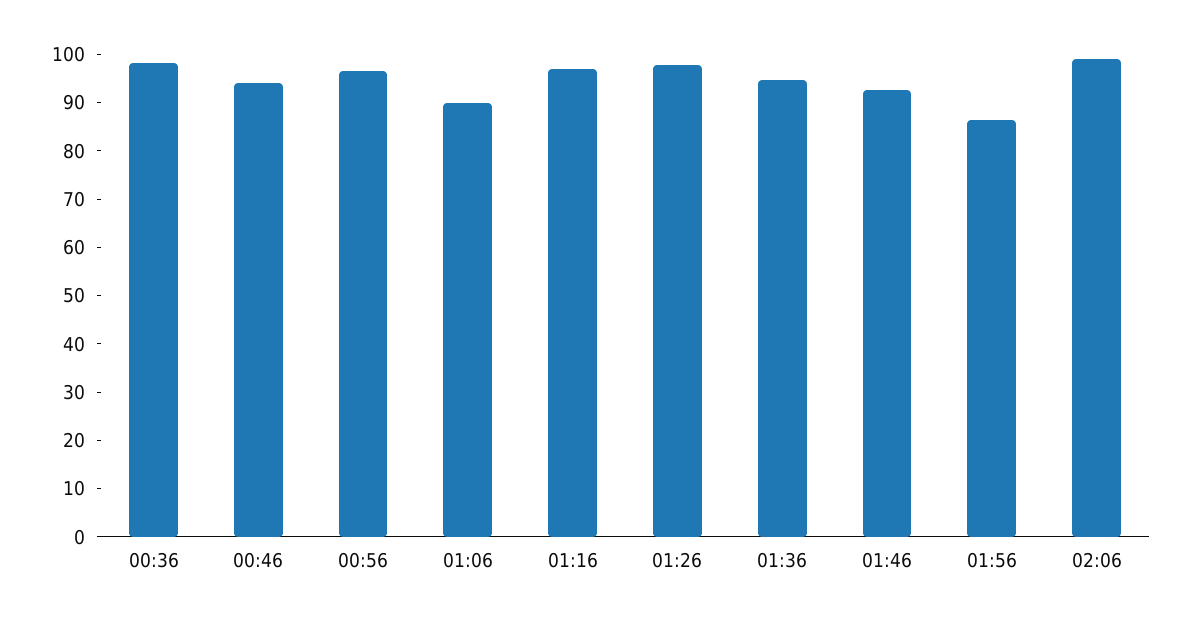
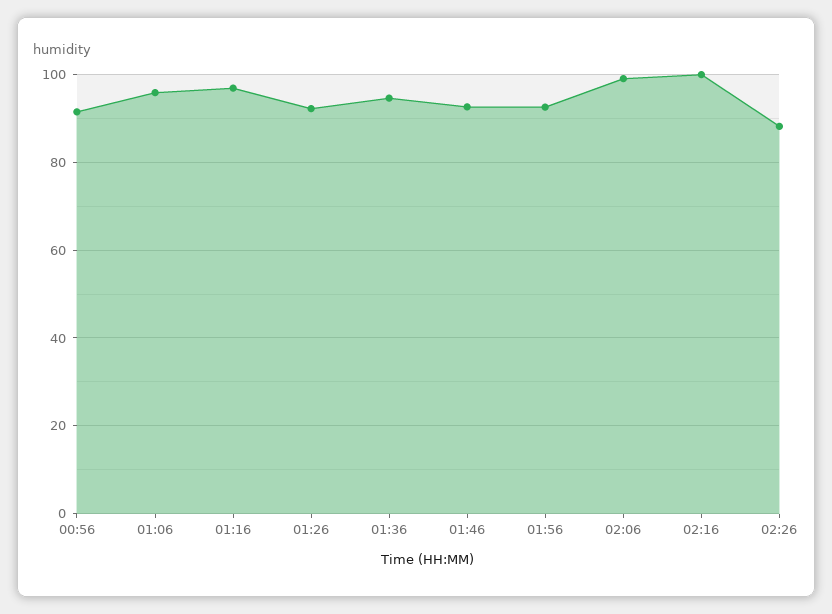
00:36: 98 -> none
00:46: 94 -> none
00:56: 96 -> 92
01:06: 90 -> 96
01:26: 98 -> 92
01:56: 86 -> 92
02:16: none -> 100
02:26: none -> 88

